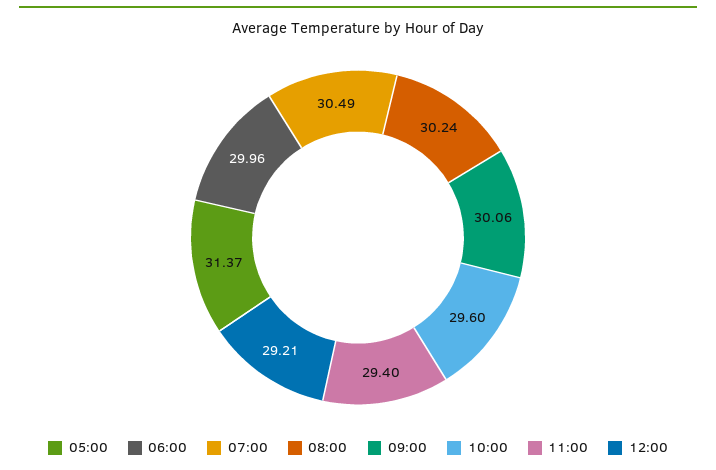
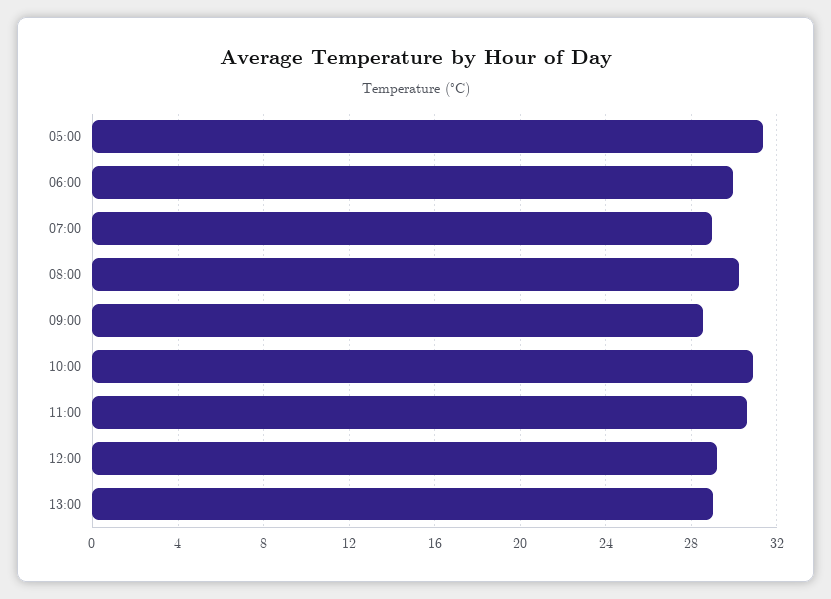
07:00: 30.49 -> 29
09:00: 30.06 -> 28.5
10:00: 29.6 -> 31
11:00: 29.4 -> 30.5
13:00: none -> 29

